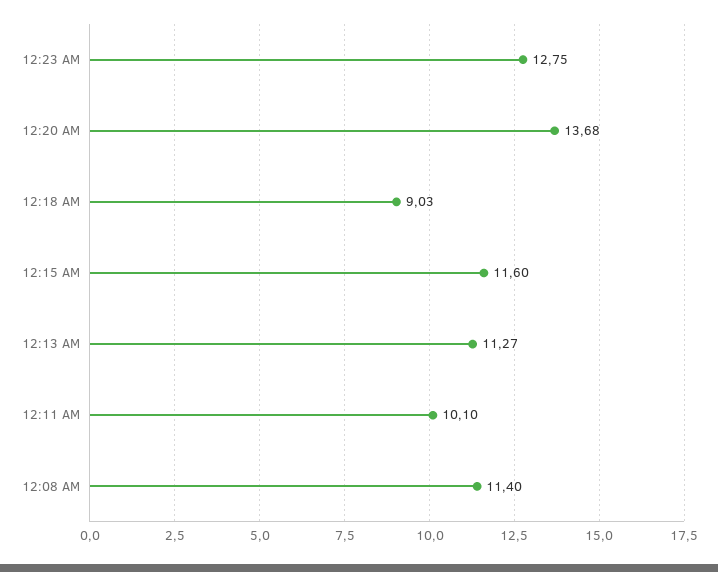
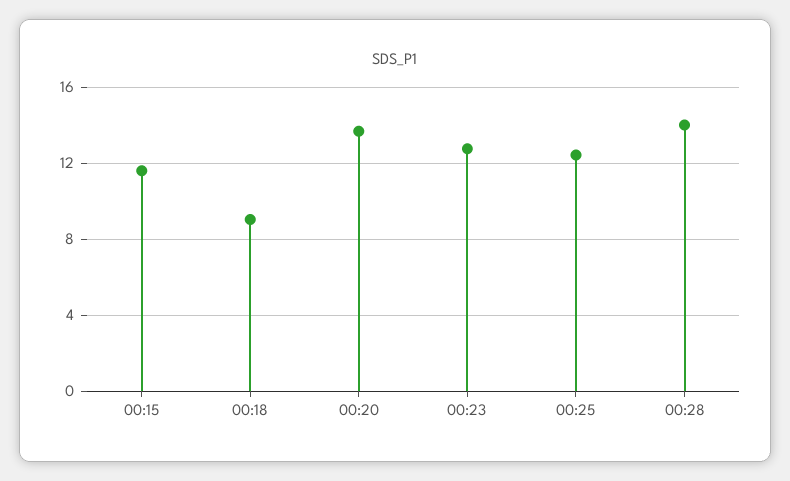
12:13 AM: 11.27 -> none
12:11 AM: 10.1 -> none
12:08 AM: 11.4 -> none
00:25: none -> 12.5
00:28: none -> 14

